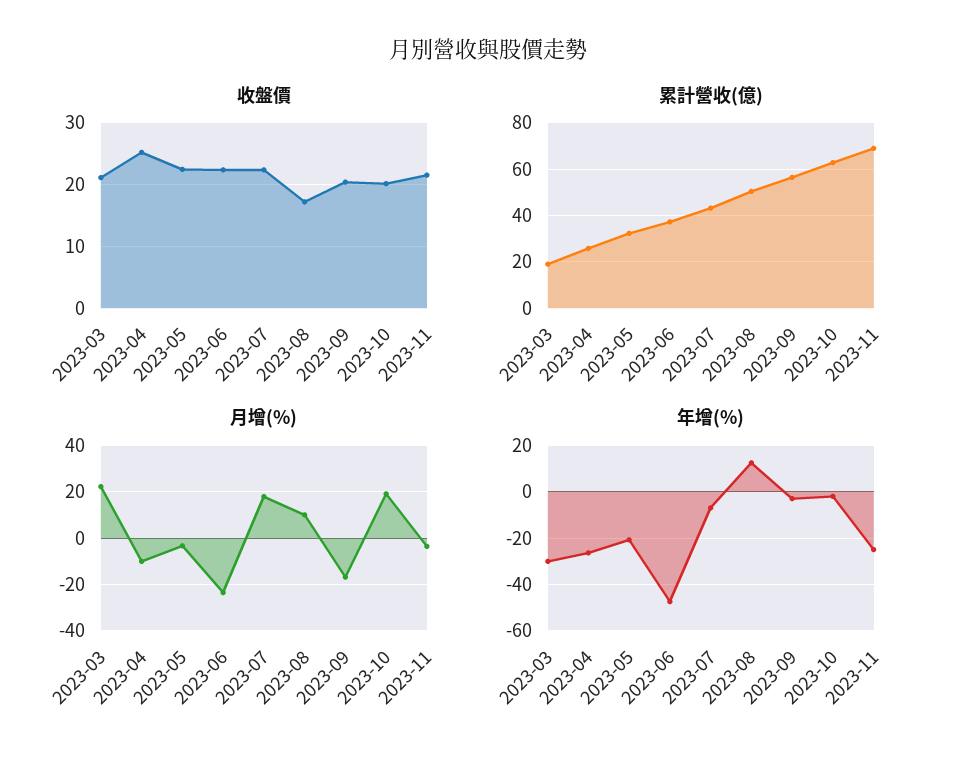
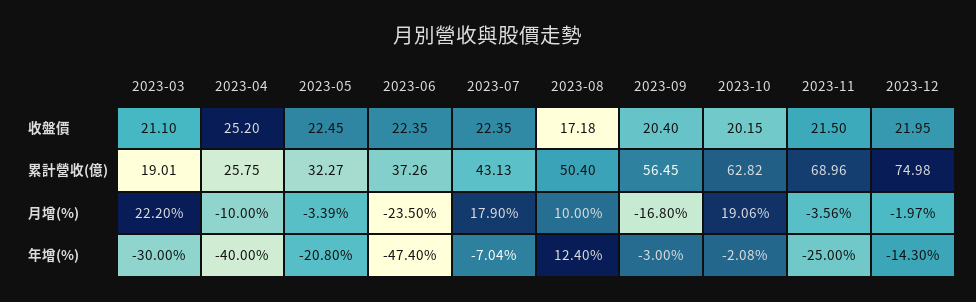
年增(%), 2023-04: -25 -> -40
收盤價, 2023-12: none -> 21.95
累計營收(億), 2023-12: none -> 74.98
月增(%), 2023-12: none -> -1.97
年增(%), 2023-12: none -> -14.3

